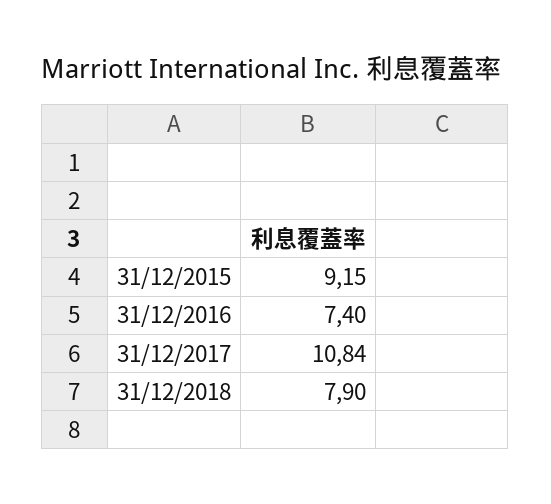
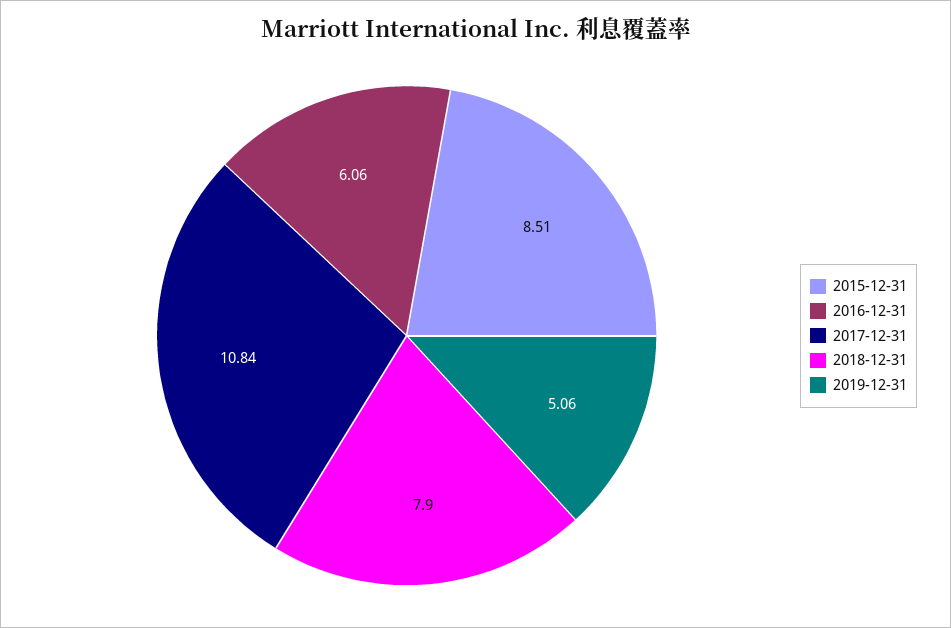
31/12/2015: 9.15 -> 8.51
31/12/2016: 7.4 -> 6.06
2019-12-31: none -> 5.06

